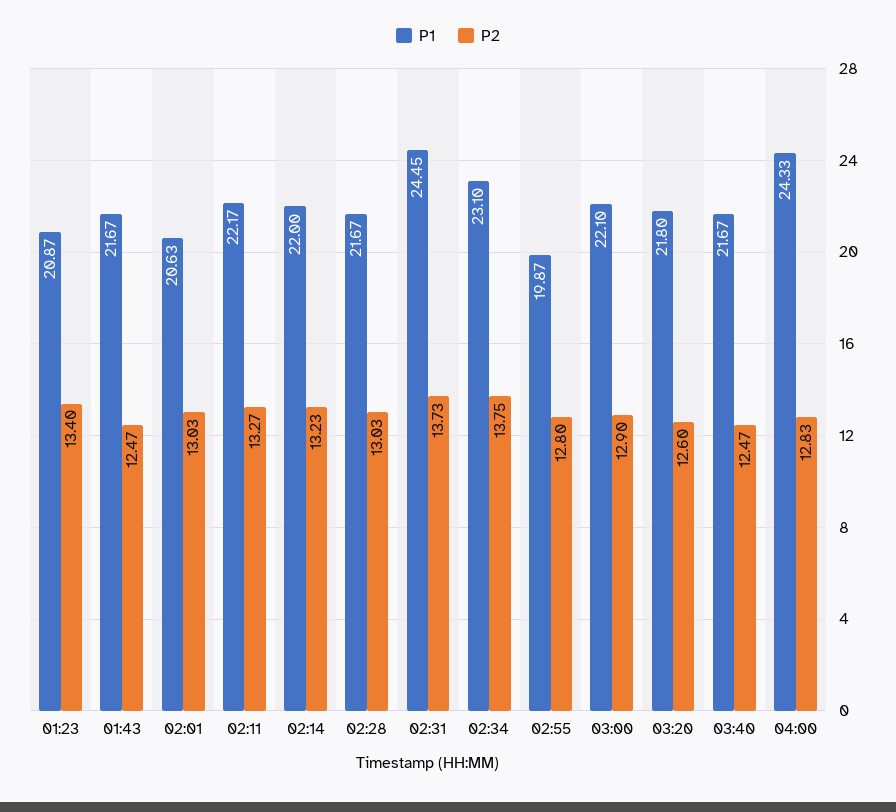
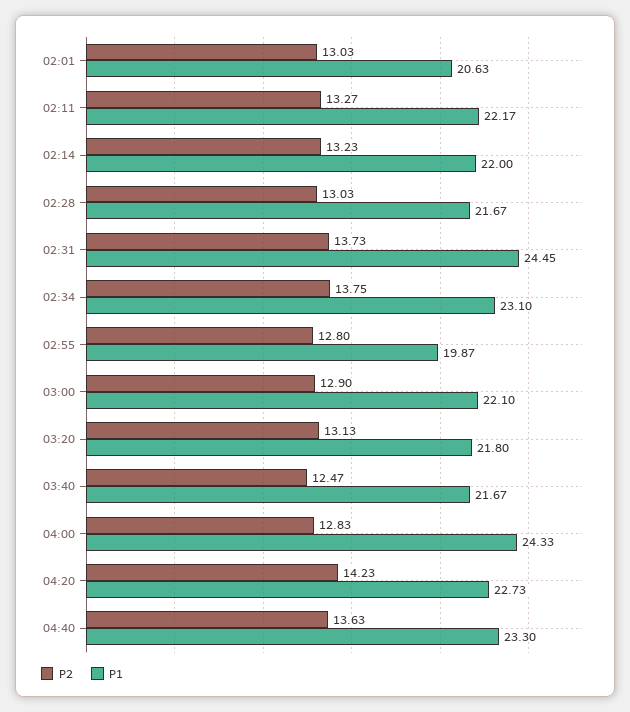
P1, 01:23: 20.87 -> none
P2, 01:23: 13.4 -> none
P1, 01:43: 21.67 -> none
P2, 01:43: 12.47 -> none
P2, 03:20: 12.6 -> 13.13
P2, 04:20: none -> 14.23
P1, 04:20: none -> 22.73
P2, 04:40: none -> 13.63
P1, 04:40: none -> 23.3

